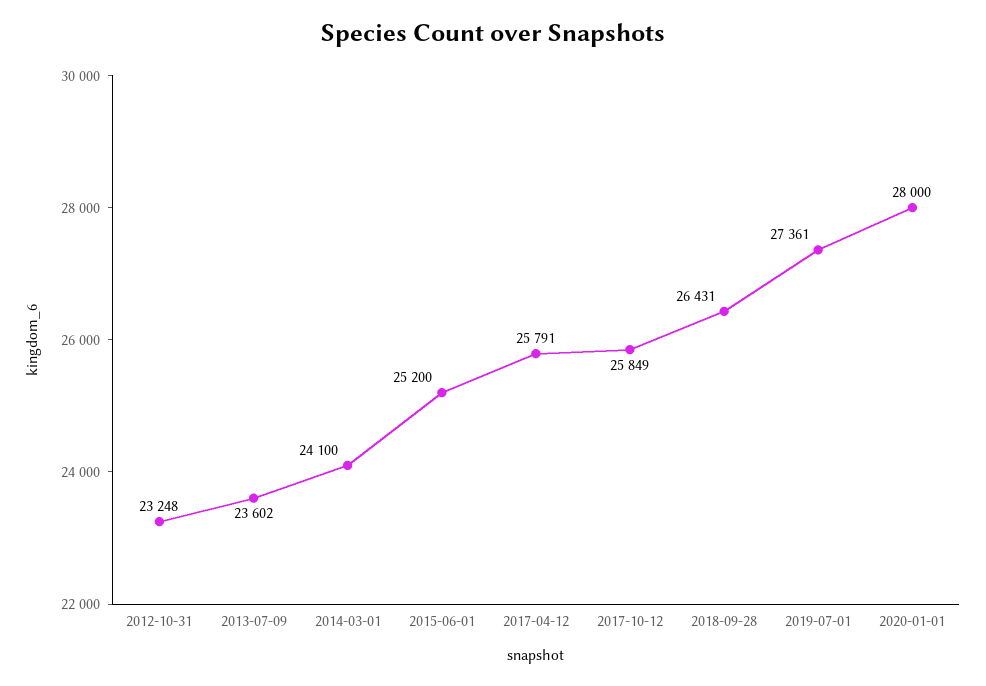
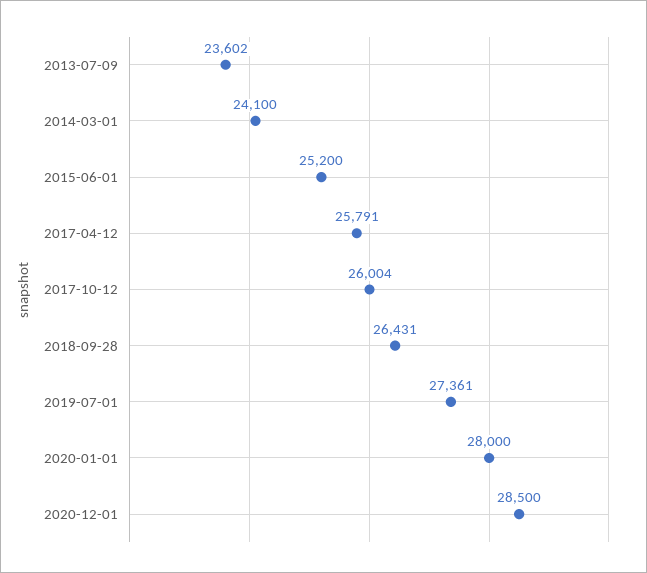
2012-10-31: 23248 -> none
2017-10-12: 25849 -> 26004
2020-12-01: none -> 28500

